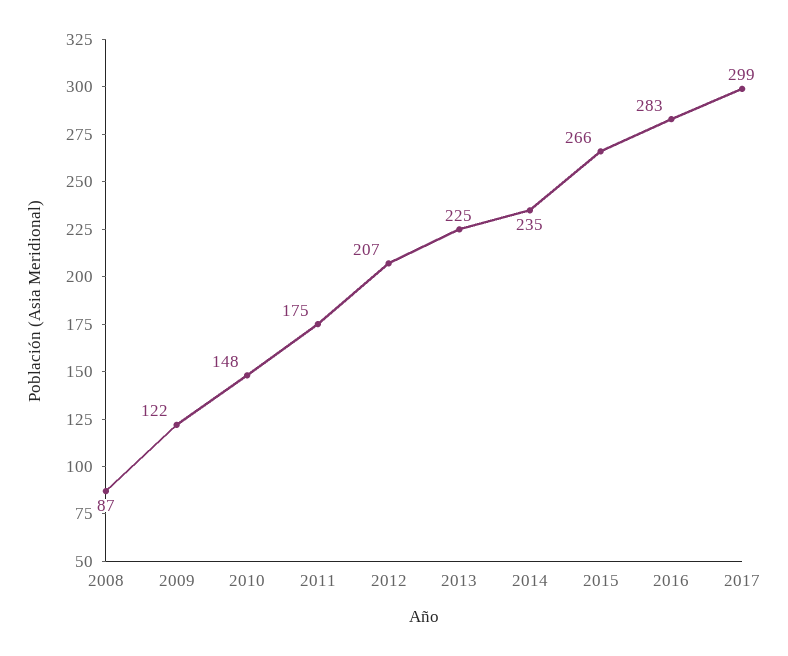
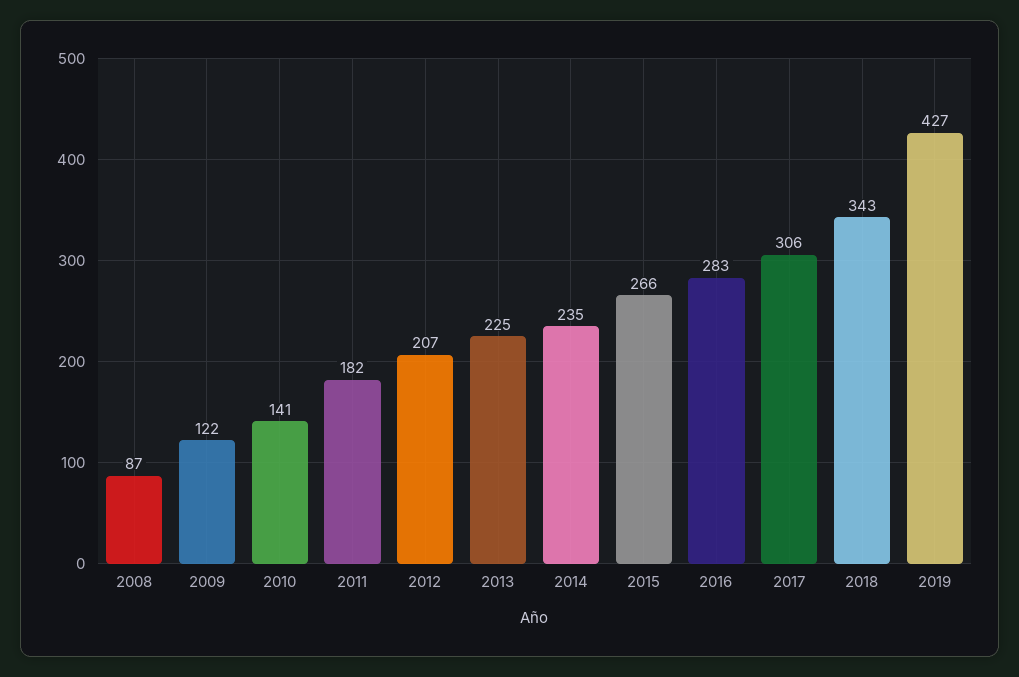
2010: 148 -> 141
2011: 175 -> 182
2017: 299 -> 306
2018: none -> 343
2019: none -> 427

